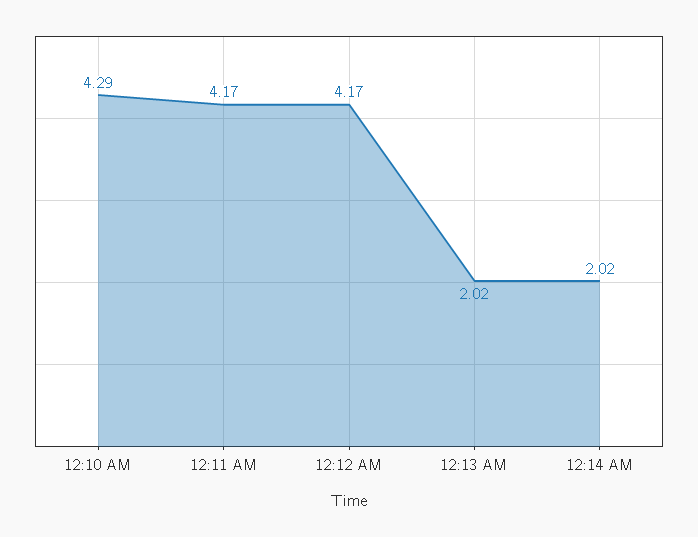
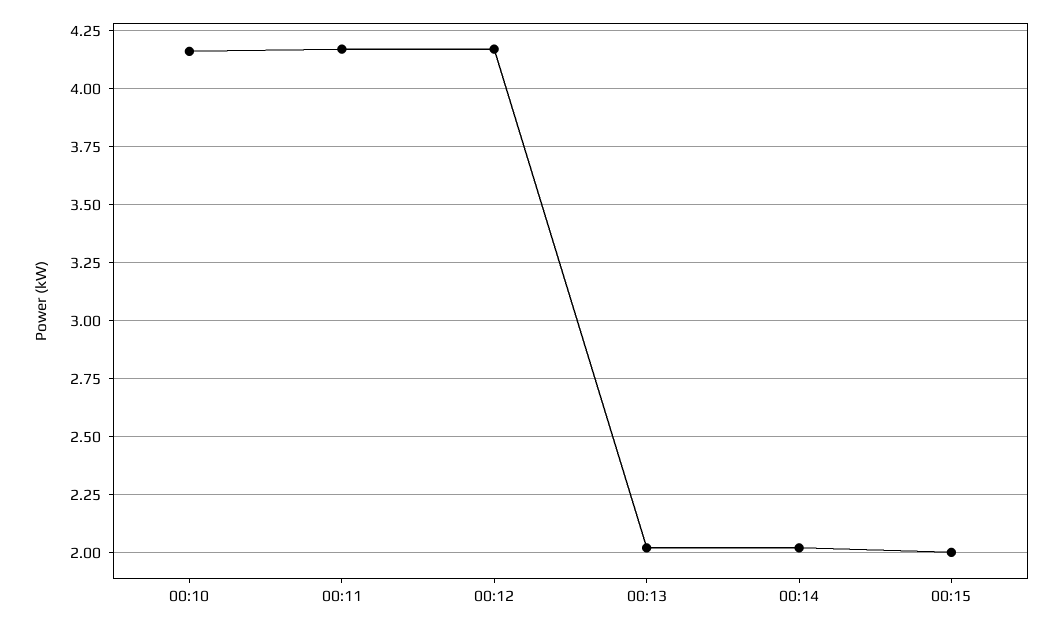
12:10 AM: 4.29 -> 4.15
00:15: none -> 2

